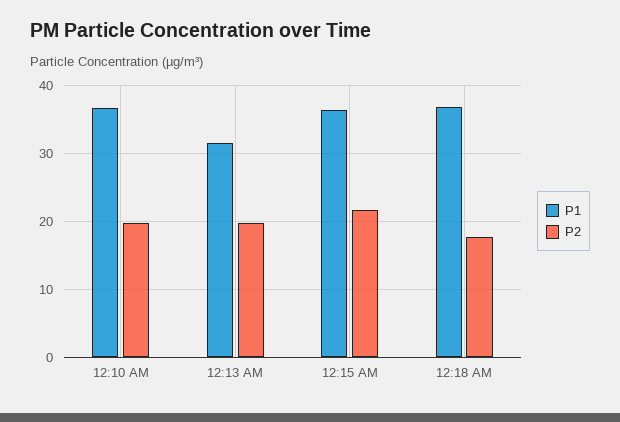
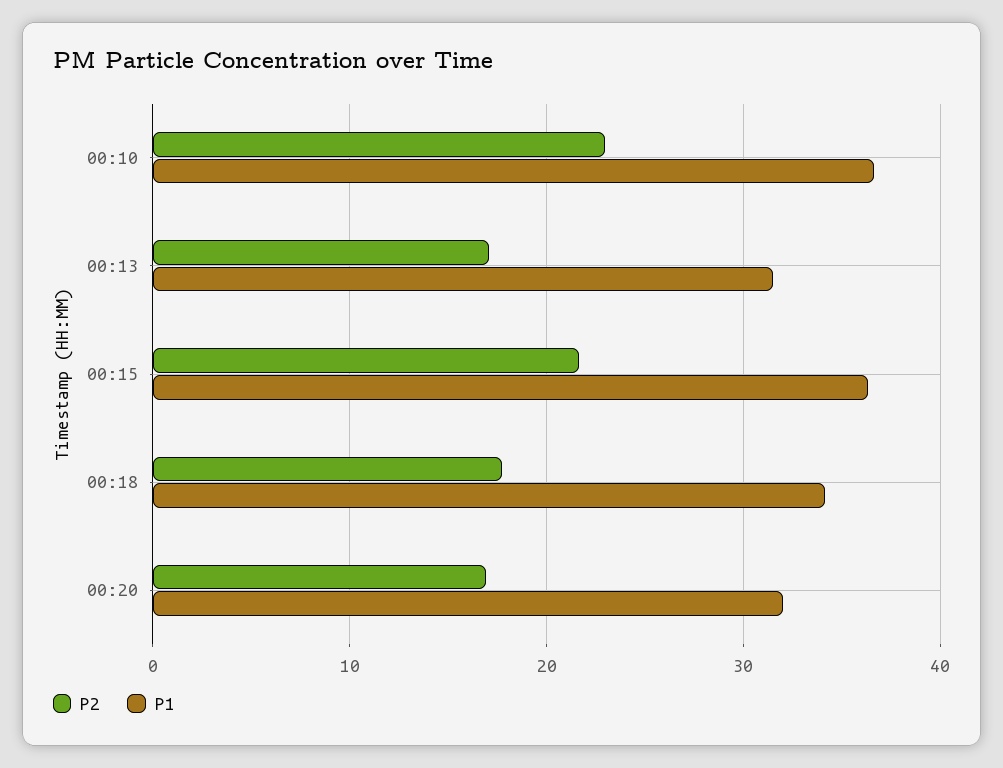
P2, 12:10 AM: 20 -> 23
P2, 12:13 AM: 20 -> 17
P1, 12:18 AM: 37 -> 34
P2, 00:20: none -> 17
P1, 00:20: none -> 32

